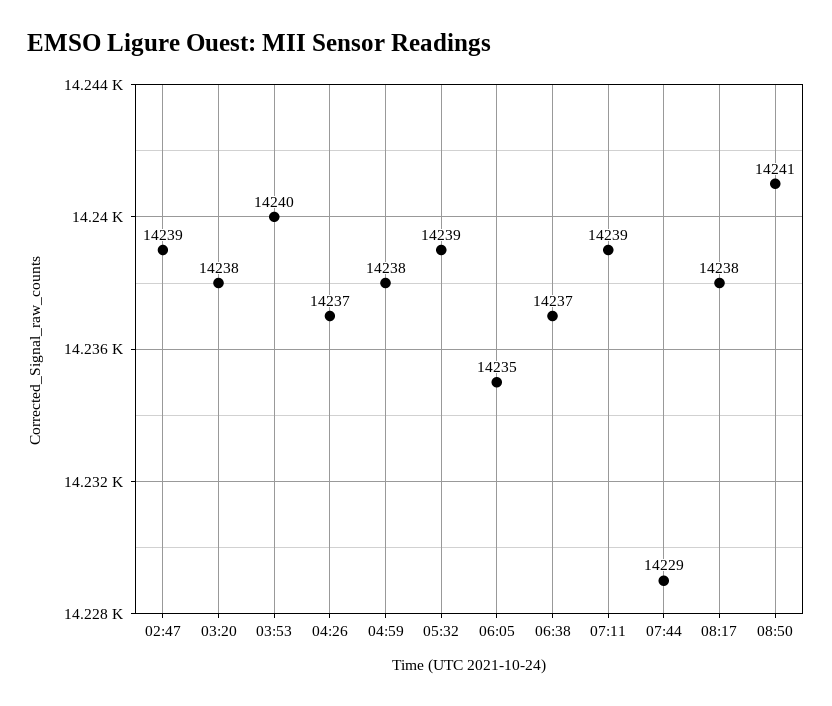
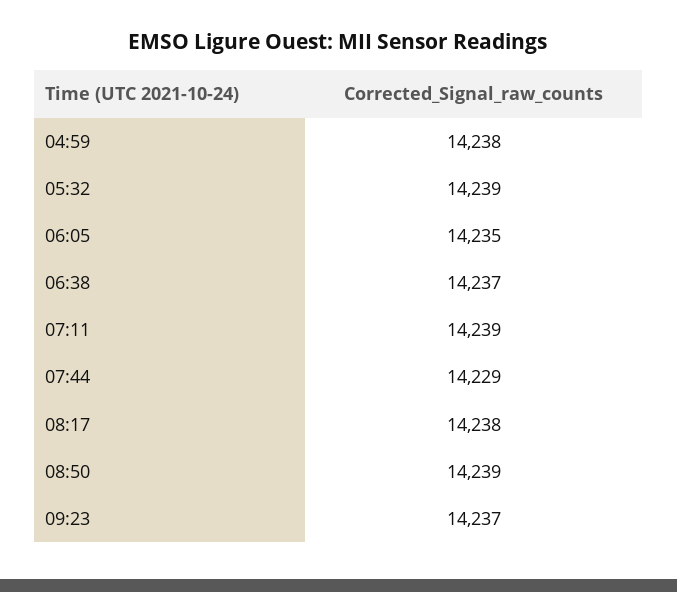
02:47: 14239 -> none
03:20: 14238 -> none
03:53: 14240 -> none
04:26: 14237 -> none
08:50: 14241 -> 14239
09:23: none -> 14237

